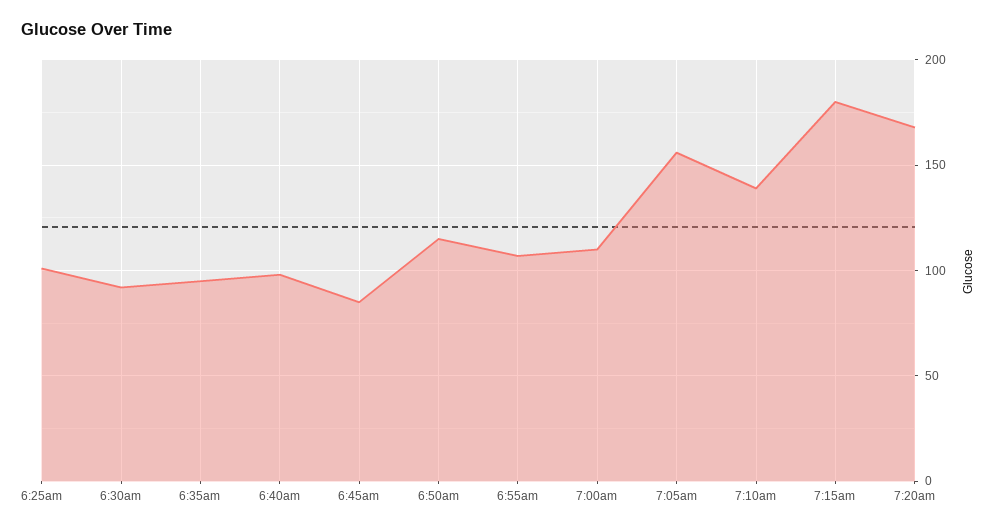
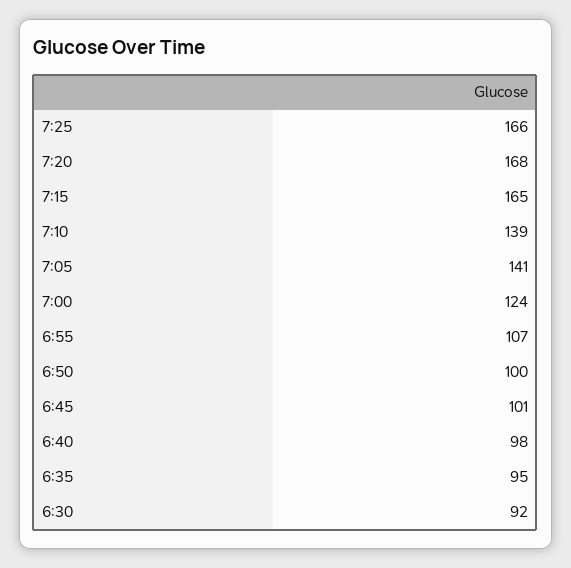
6:25am: 100 -> none
6:45am: 85 -> 101
6:50am: 115 -> 100
7:00am: 110 -> 124
7:05am: 155 -> 141
7:15am: 180 -> 165
7:25: none -> 166

